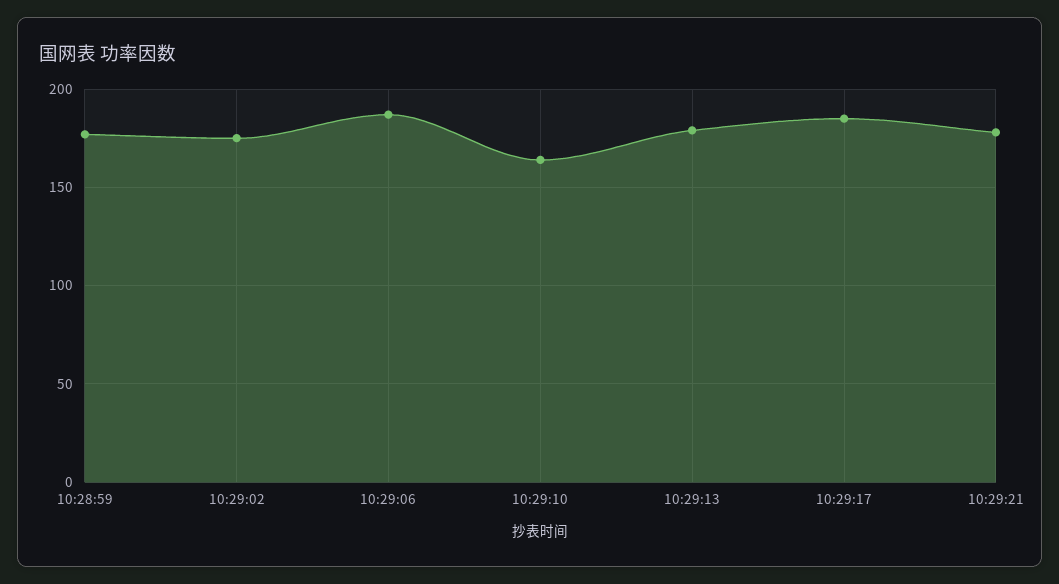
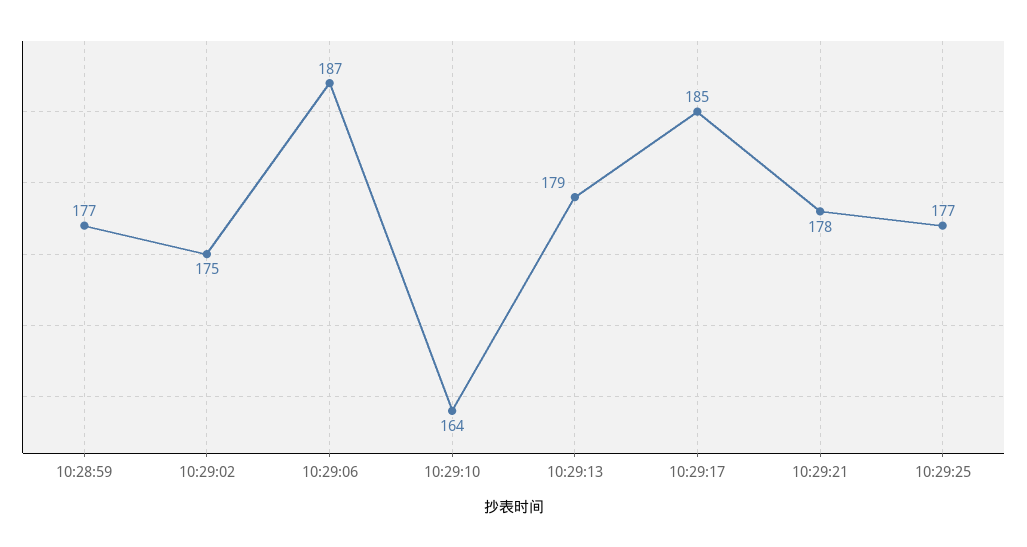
10:29:25: none -> 177

